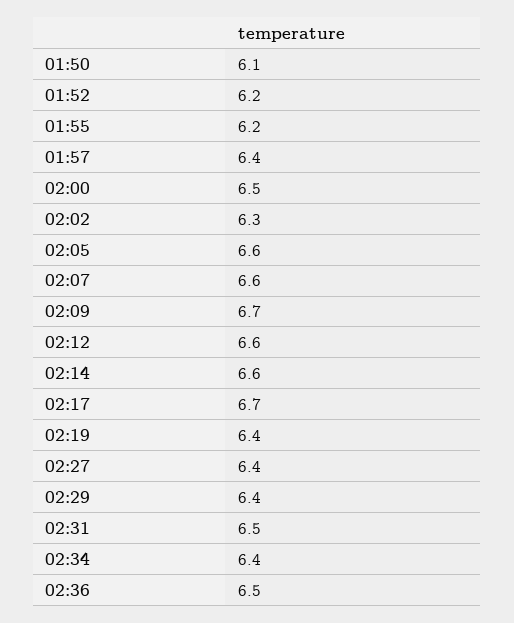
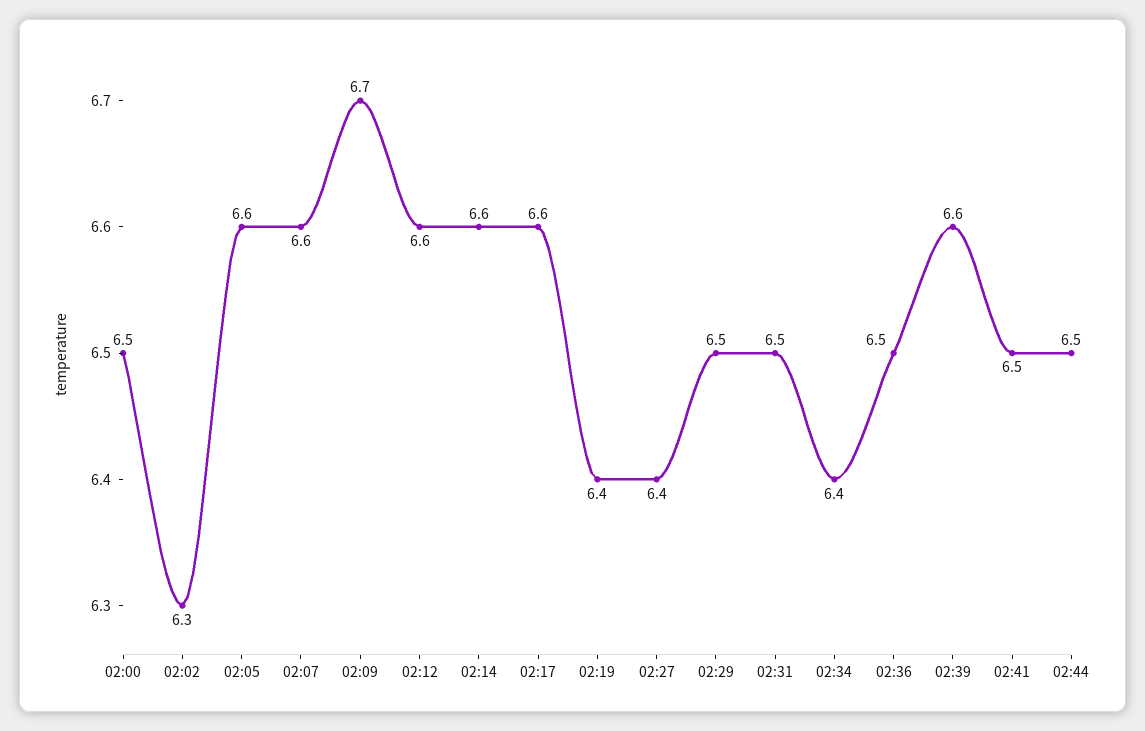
01:50: 6.1 -> none
01:52: 6.2 -> none
01:55: 6.2 -> none
01:57: 6.4 -> none
02:17: 6.7 -> 6.6
02:29: 6.4 -> 6.5
02:39: none -> 6.6
02:41: none -> 6.5
02:44: none -> 6.5

